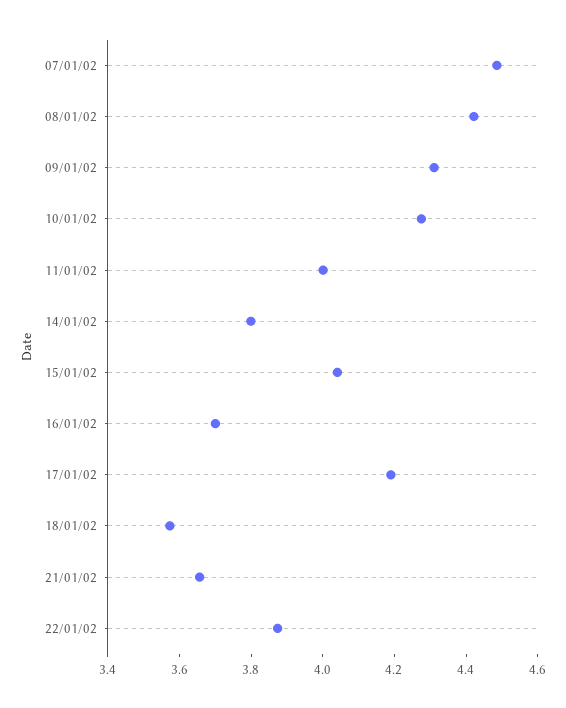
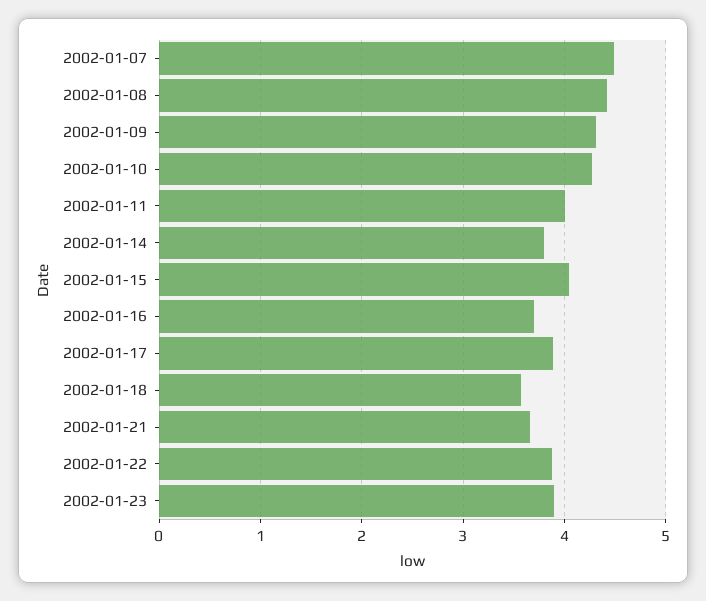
17/01/02: 4.2 -> 3.9
2002-01-23: none -> 3.9

